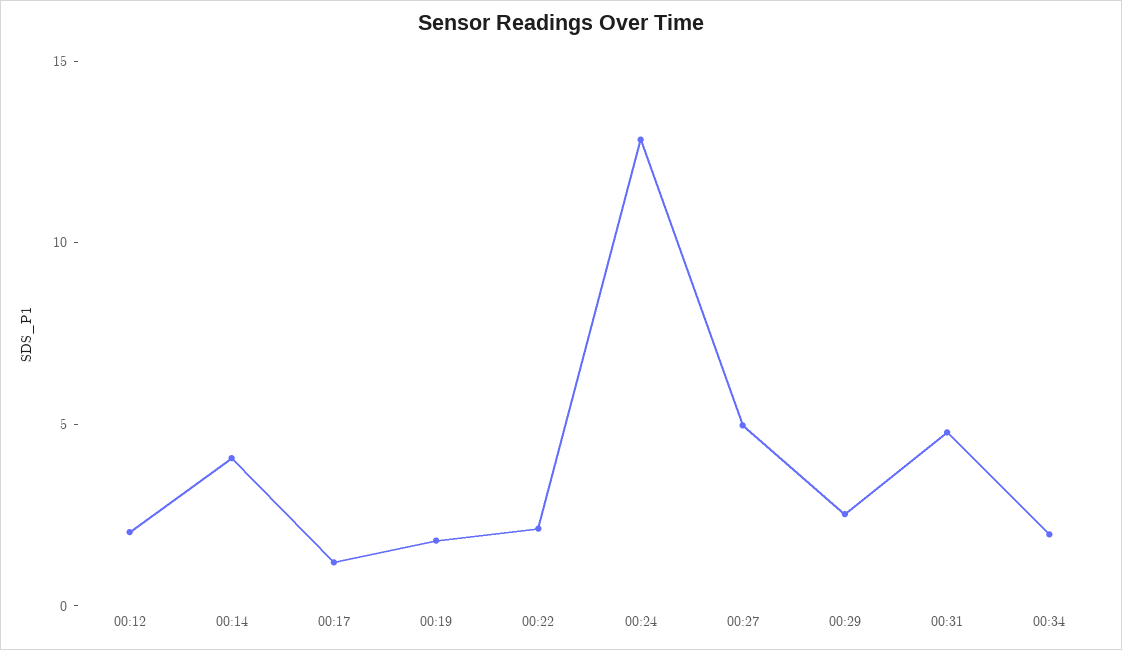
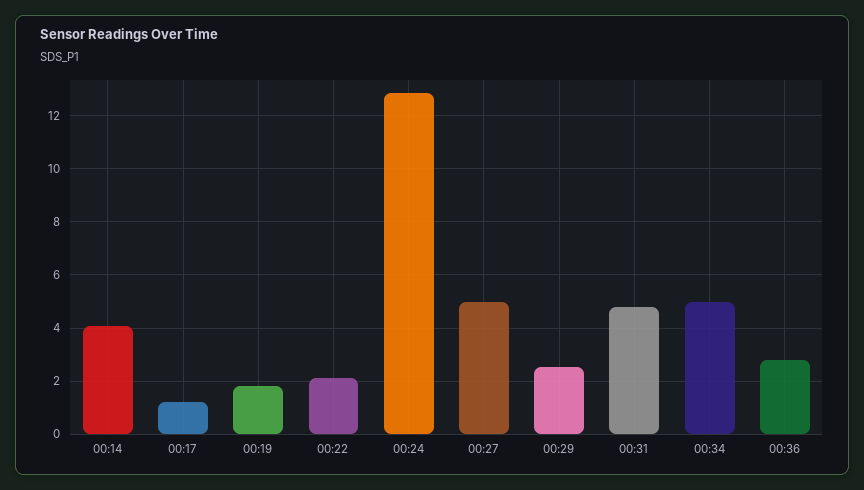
00:12: 2 -> none
00:34: 2 -> 5
00:36: none -> 2.75

